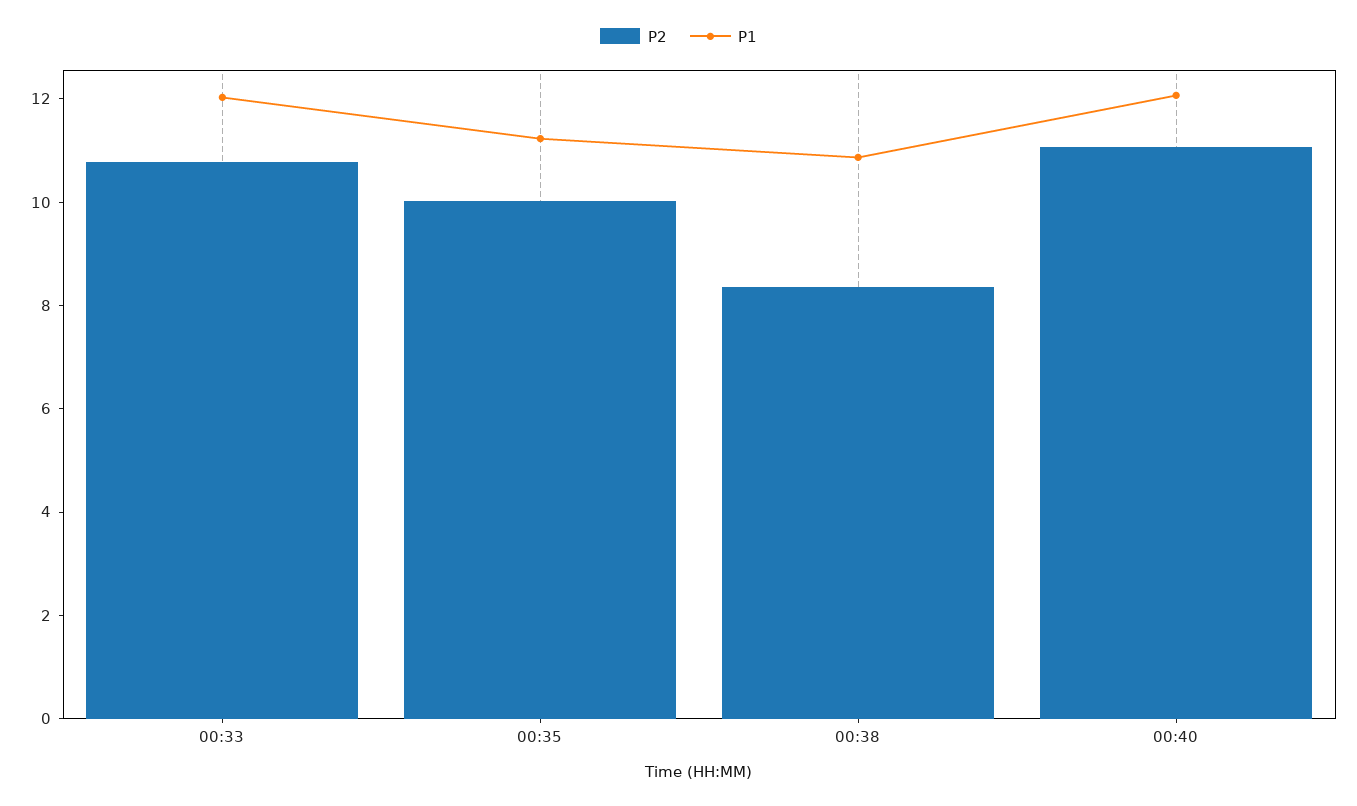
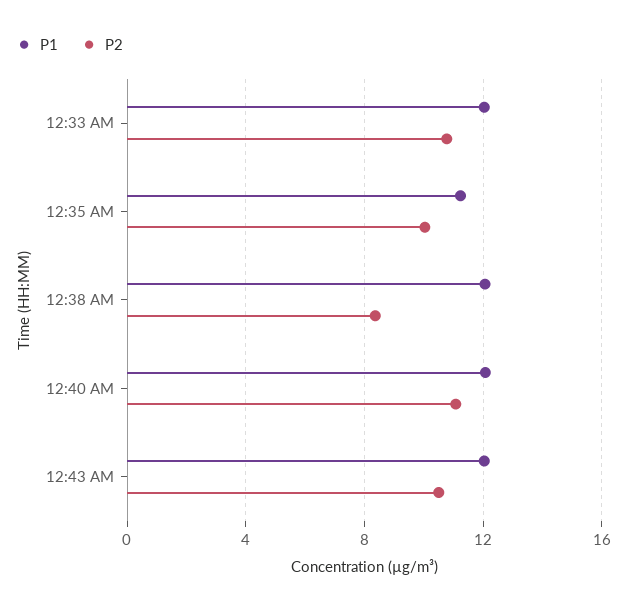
P1, 00:38: 11 -> 12
P1, 12:43 AM: none -> 12
P2, 12:43 AM: none -> 10.5

